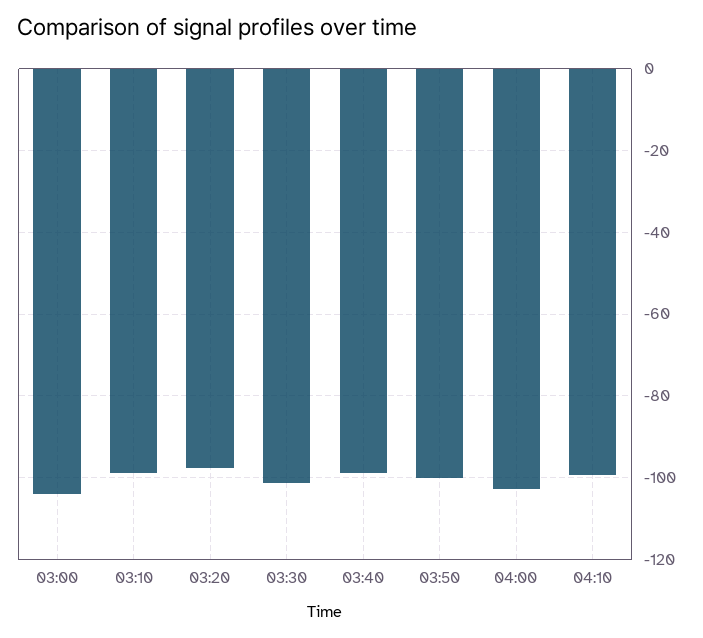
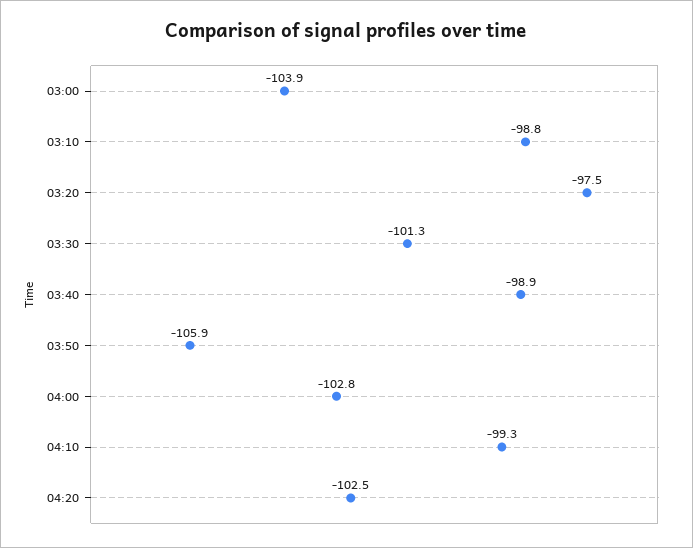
03:50: -100 -> -105.9
04:20: none -> -102.5

